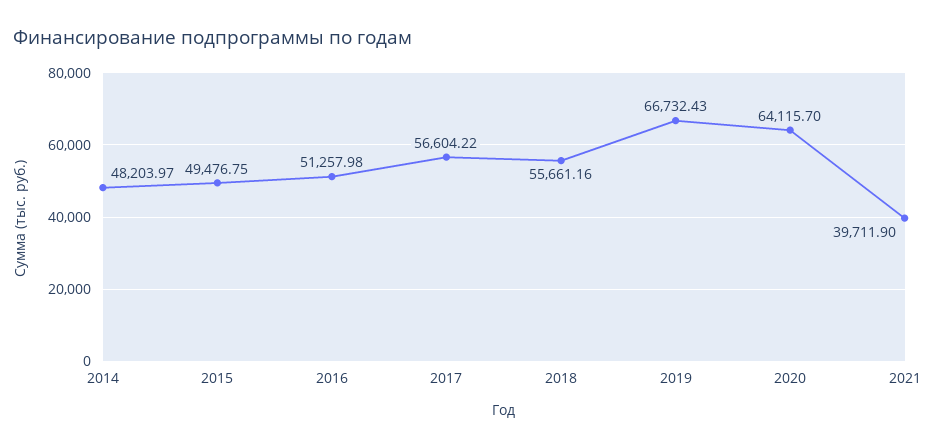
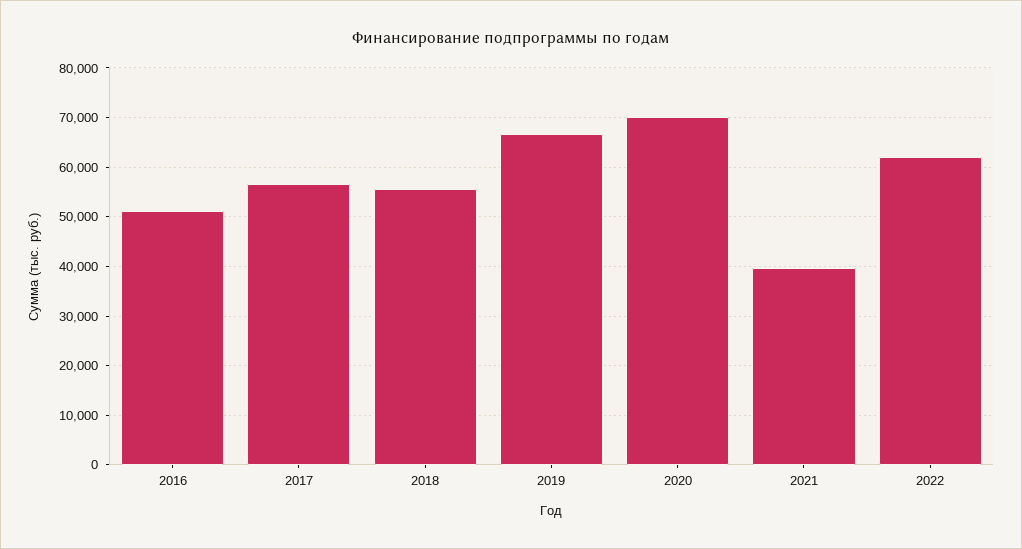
2014: 48203.97 -> none
2015: 49476.75 -> none
2020: 64115.7 -> 70000
2022: none -> 62000

